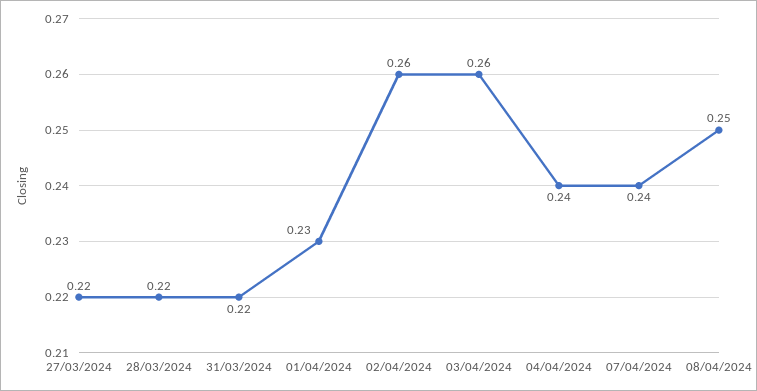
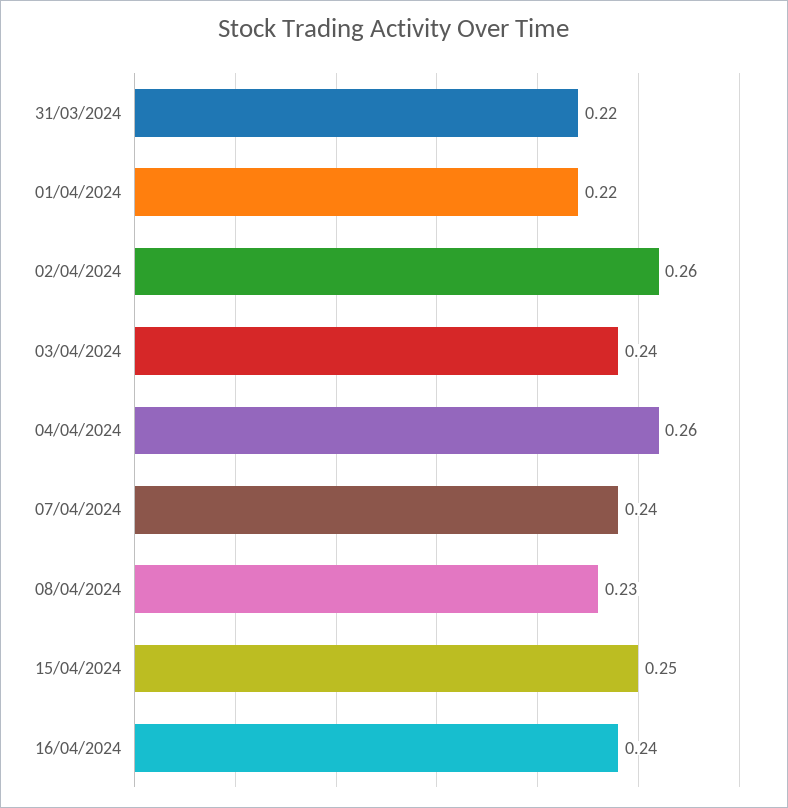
27/03/2024: 0.22 -> none
28/03/2024: 0.22 -> none
01/04/2024: 0.23 -> 0.22
03/04/2024: 0.26 -> 0.24
04/04/2024: 0.24 -> 0.26
08/04/2024: 0.25 -> 0.23
15/04/2024: none -> 0.25
16/04/2024: none -> 0.24

